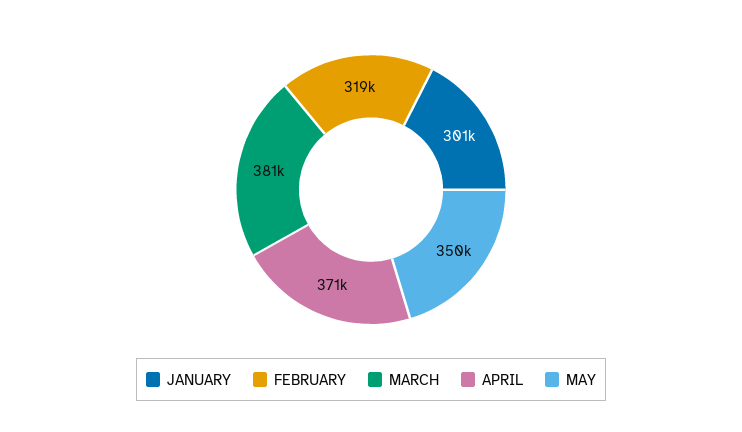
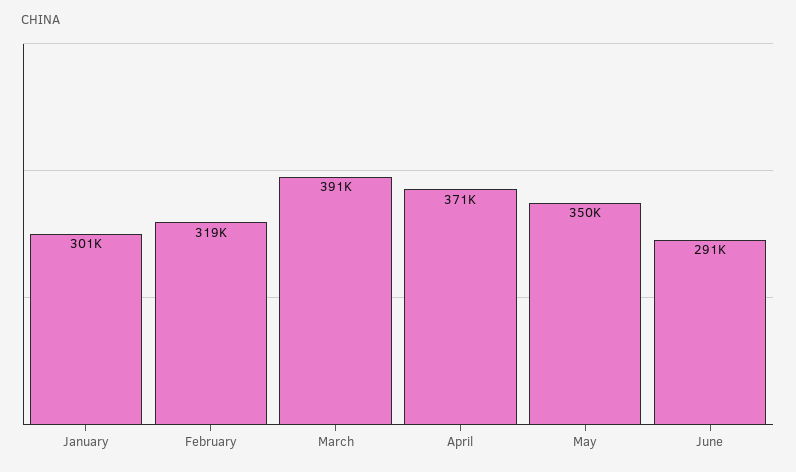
MARCH: 381000 -> 391000
June: none -> 291000

